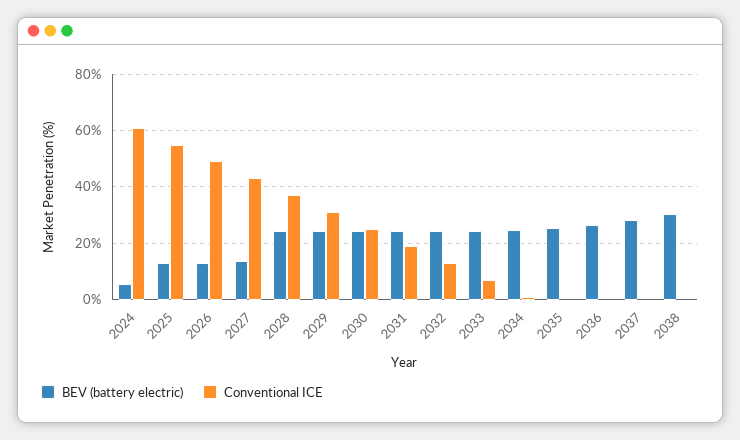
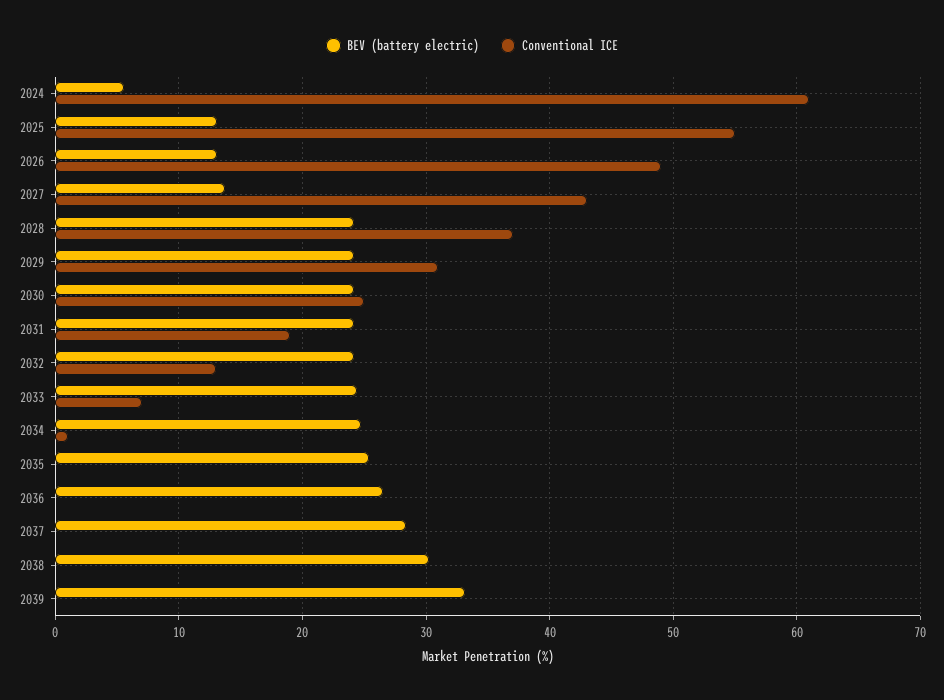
BEV (battery electric), 2039: none -> 33
Conventional ICE, 2039: none -> 0

